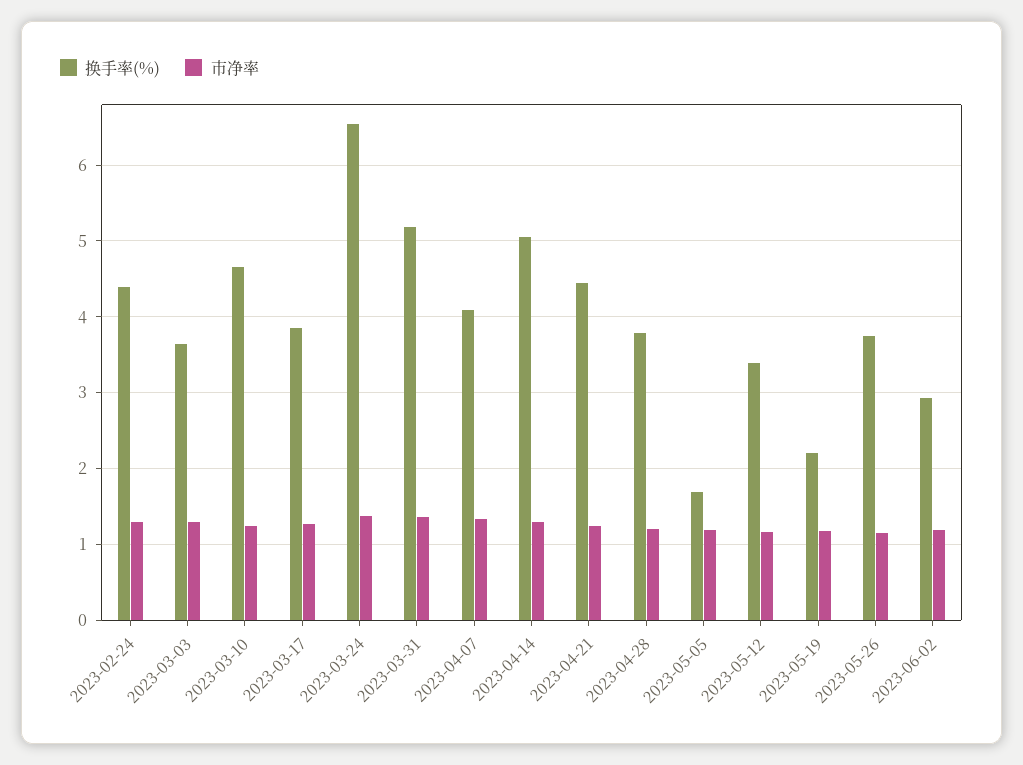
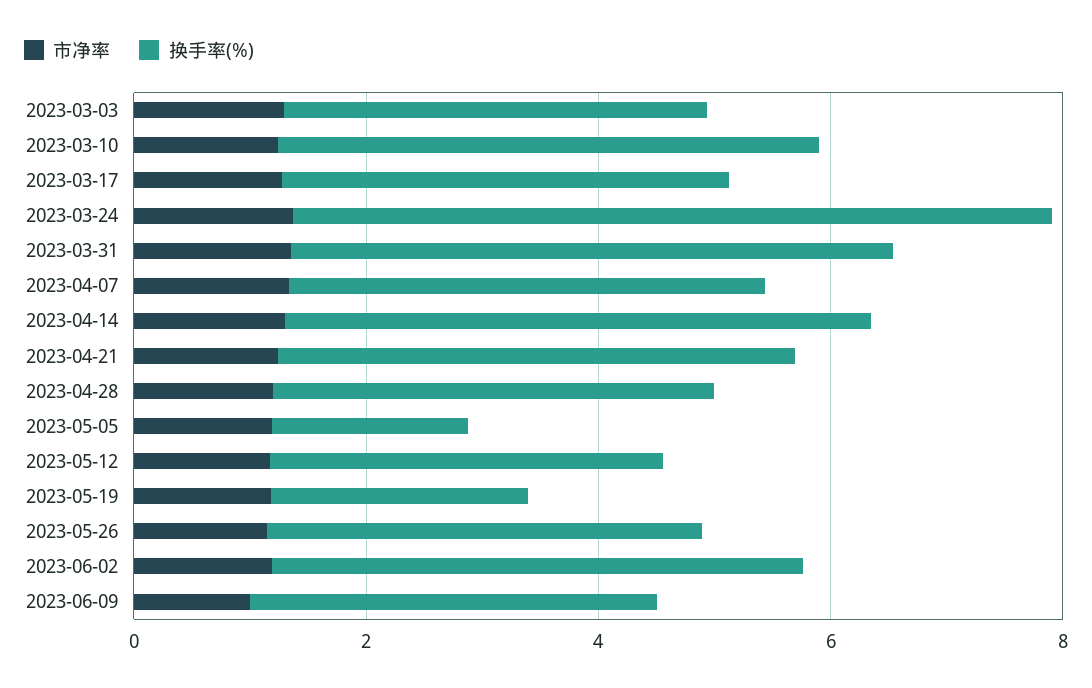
换手率(%), 2023-02-24: 4.4 -> none
市净率, 2023-02-24: 1.3 -> none
换手率(%), 2023-06-02: 2.9 -> 4.5
市净率, 2023-06-09: none -> 1
换手率(%), 2023-06-09: none -> 3.5

